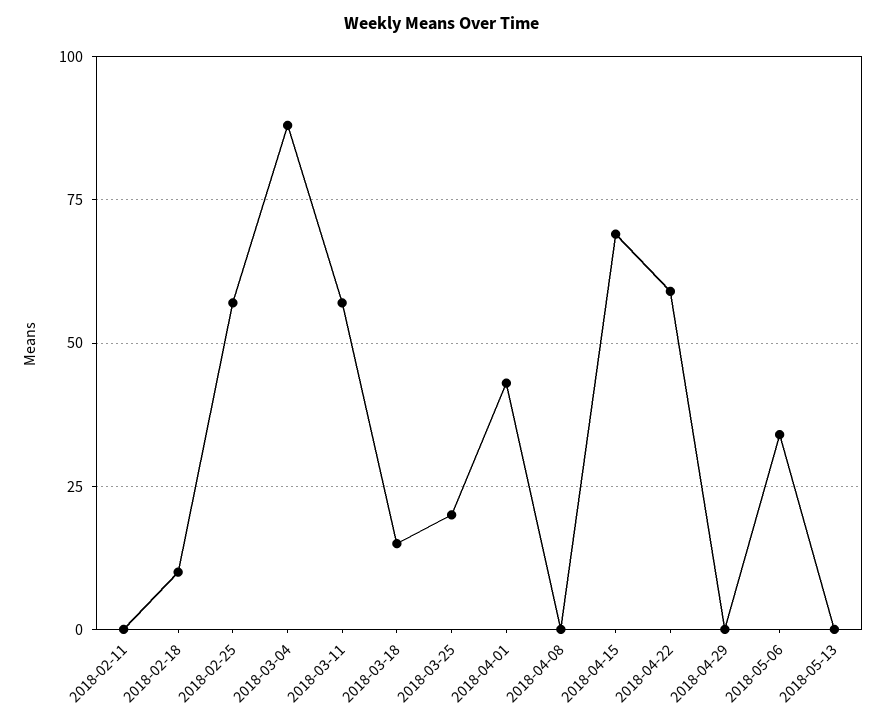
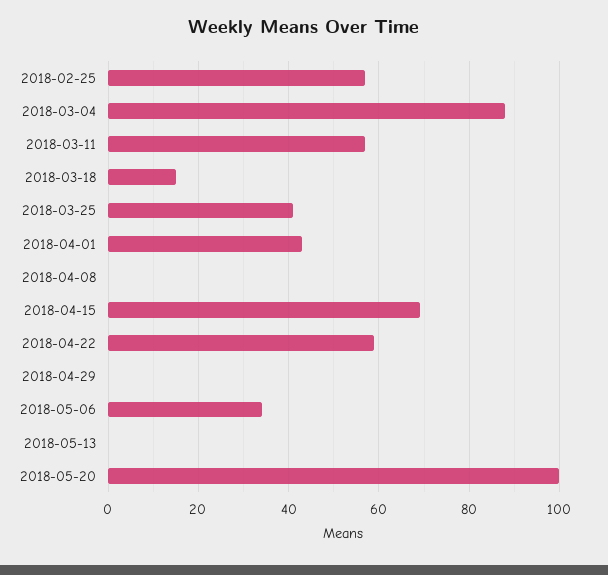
2018-02-11: 0 -> none
2018-02-18: 10 -> none
2018-03-25: 20 -> 40
2018-05-20: none -> 100

